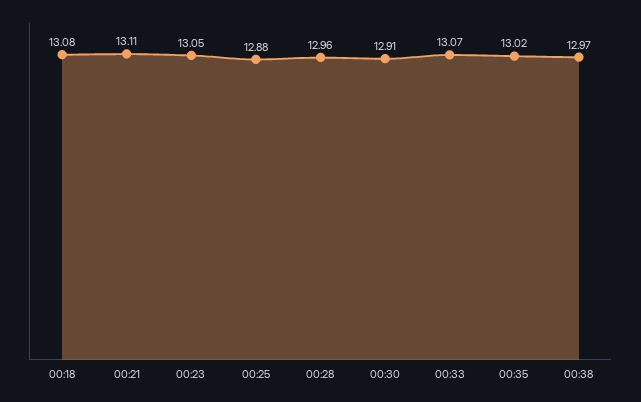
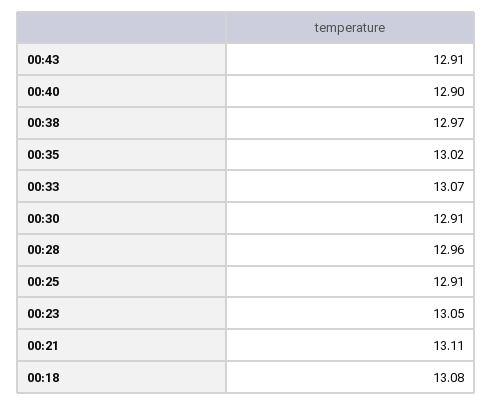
00:25: 12.88 -> 12.91
00:43: none -> 12.91
00:40: none -> 12.9

